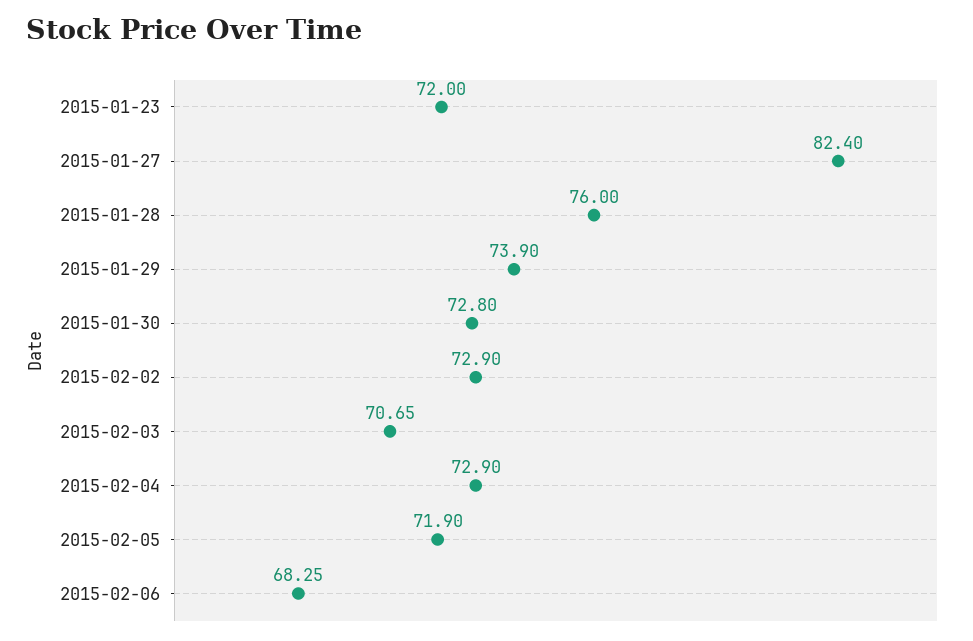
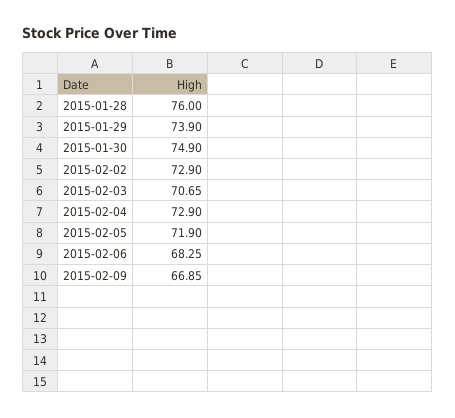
2015-01-23: 72 -> none
2015-01-27: 82.4 -> none
2015-01-30: 72.8 -> 74.9
2015-02-09: none -> 66.85

